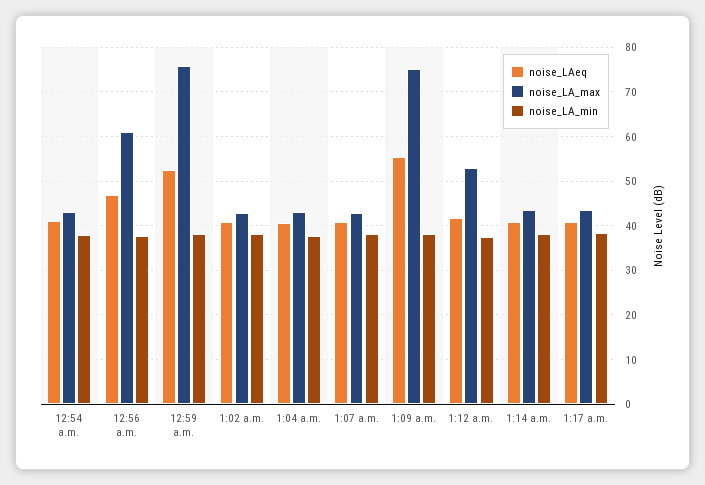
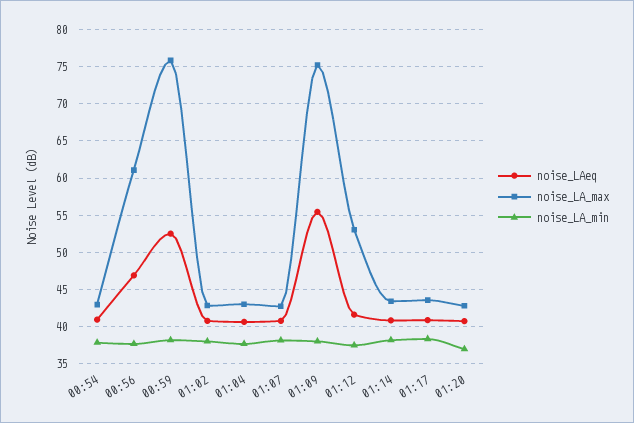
noise_LAeq, 01:20: none -> 41
noise_LA_max, 01:20: none -> 43
noise_LA_min, 01:20: none -> 37

